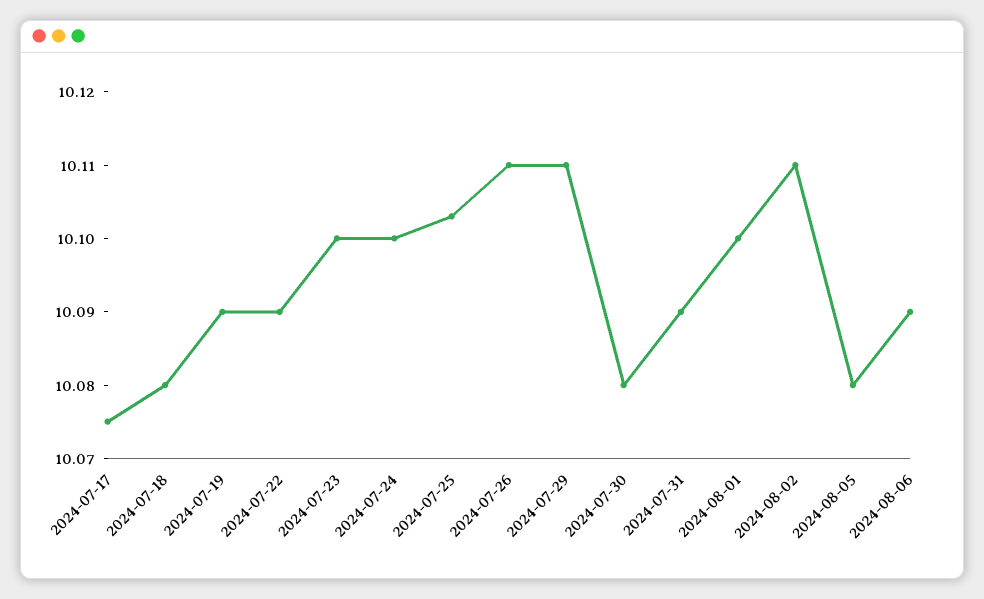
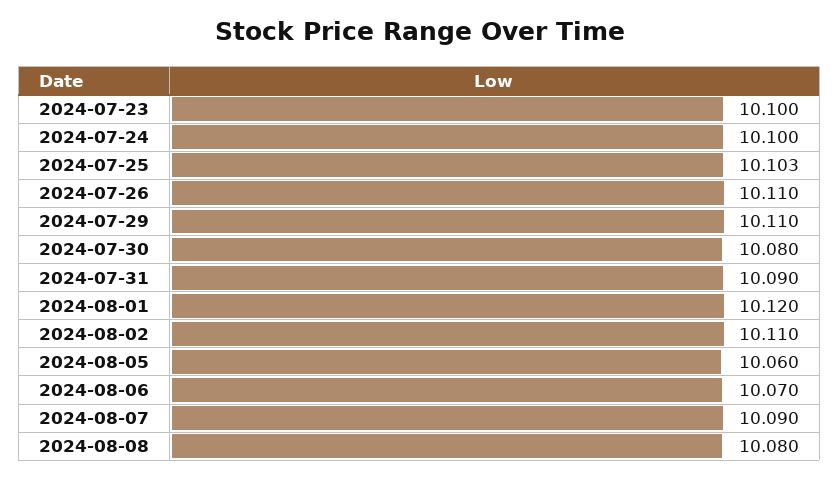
2024-07-17: 10.075 -> none
2024-07-18: 10.08 -> none
2024-07-19: 10.09 -> none
2024-07-22: 10.09 -> none
2024-08-01: 10.1 -> 10.12
2024-08-05: 10.08 -> 10.06
2024-08-06: 10.09 -> 10.07
2024-08-07: none -> 10.09
2024-08-08: none -> 10.08

